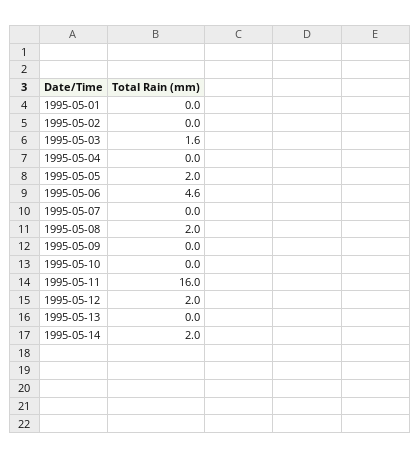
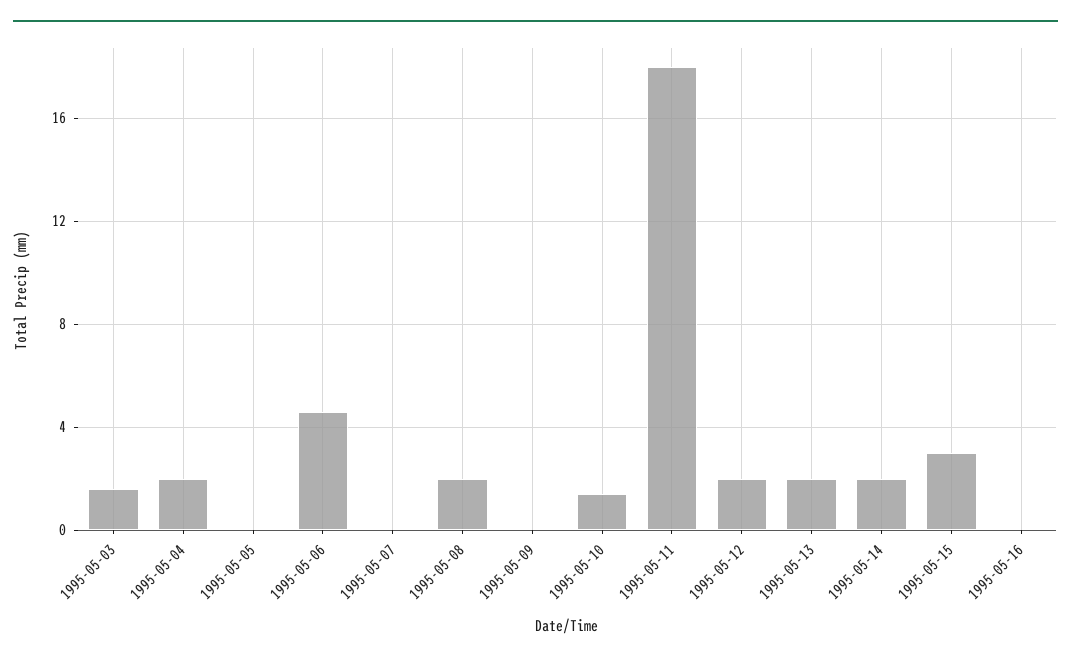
1995-05-01: 0 -> none
1995-05-02: 0 -> none
1995-05-04: 0 -> 2
1995-05-05: 2 -> 0
1995-05-10: 0 -> 1.5
1995-05-11: 16 -> 18
1995-05-13: 0 -> 2
1995-05-15: none -> 3
1995-05-16: none -> 0

